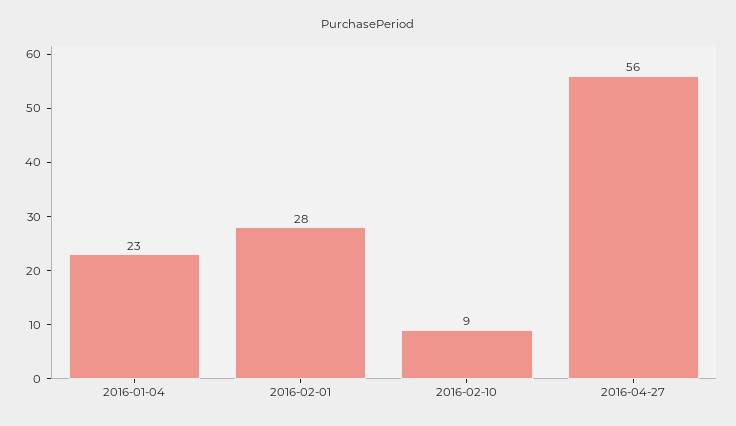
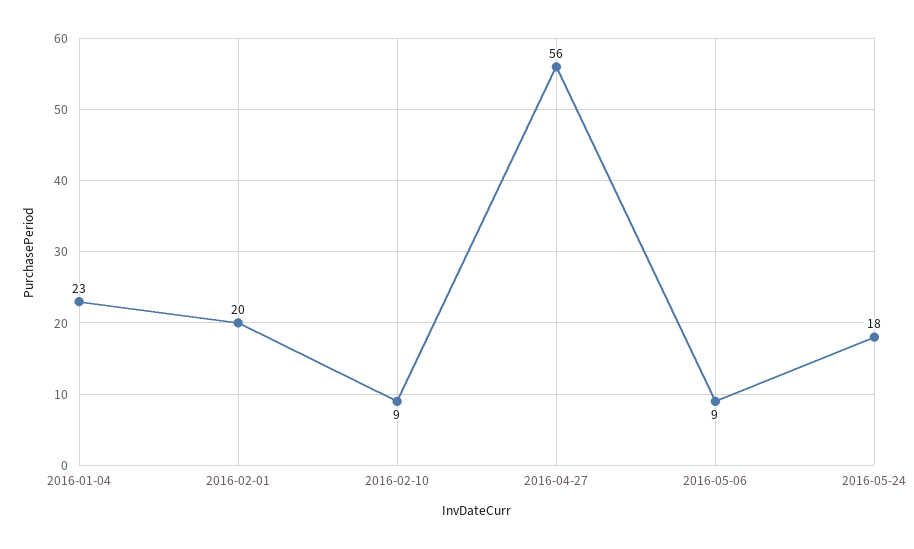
2016-02-01: 28 -> 20
2016-05-06: none -> 9
2016-05-24: none -> 18

